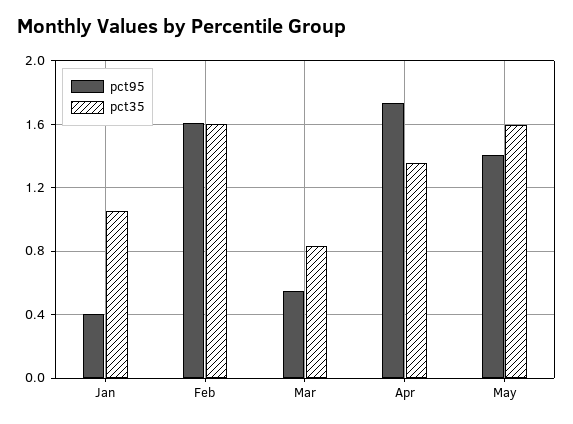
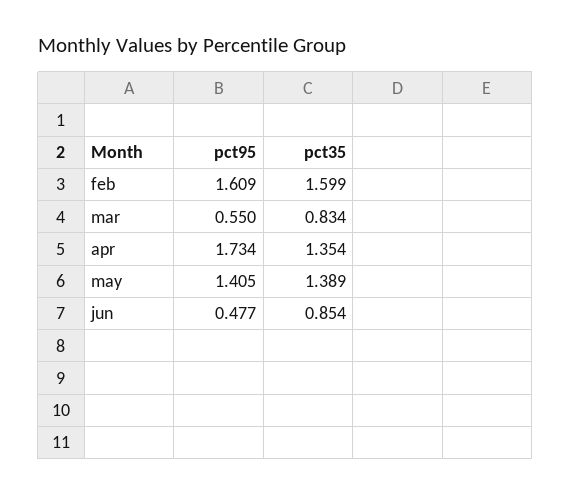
pct95, Jan: 0.4 -> none
pct35, Jan: 1.05 -> none
pct35, May: 1.6 -> 1.389
pct95, jun: none -> 0.477
pct35, jun: none -> 0.854

